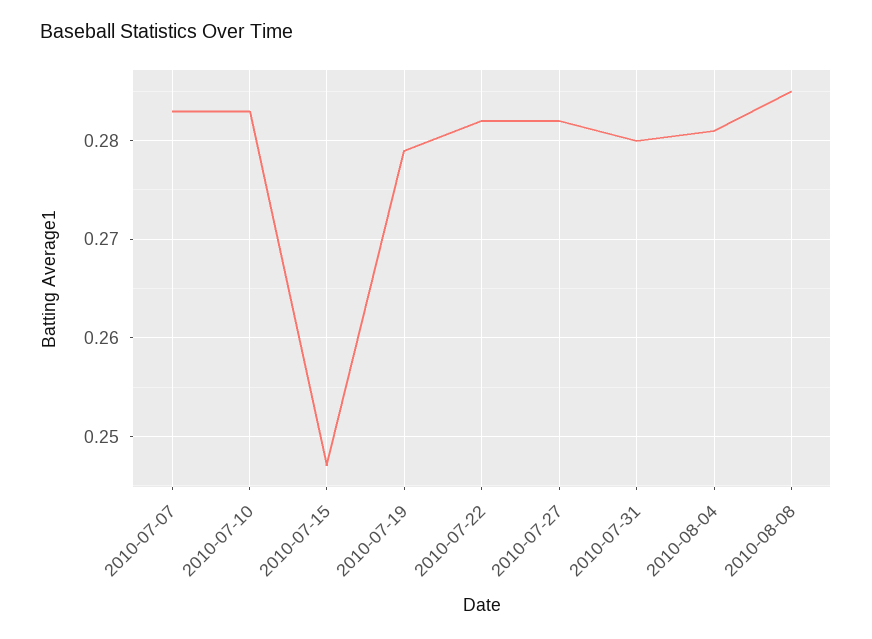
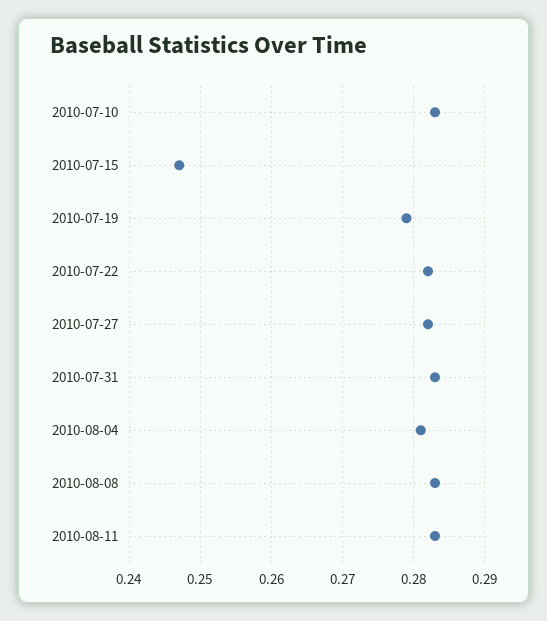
2010-07-07: 0.283 -> none
2010-07-31: 0.28 -> 0.283
2010-08-08: 0.285 -> 0.283
2010-08-11: none -> 0.283

